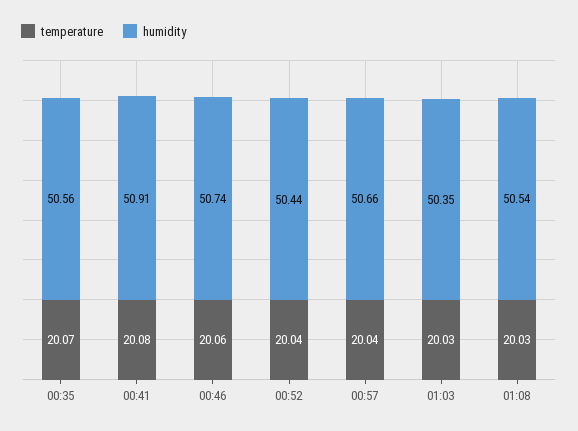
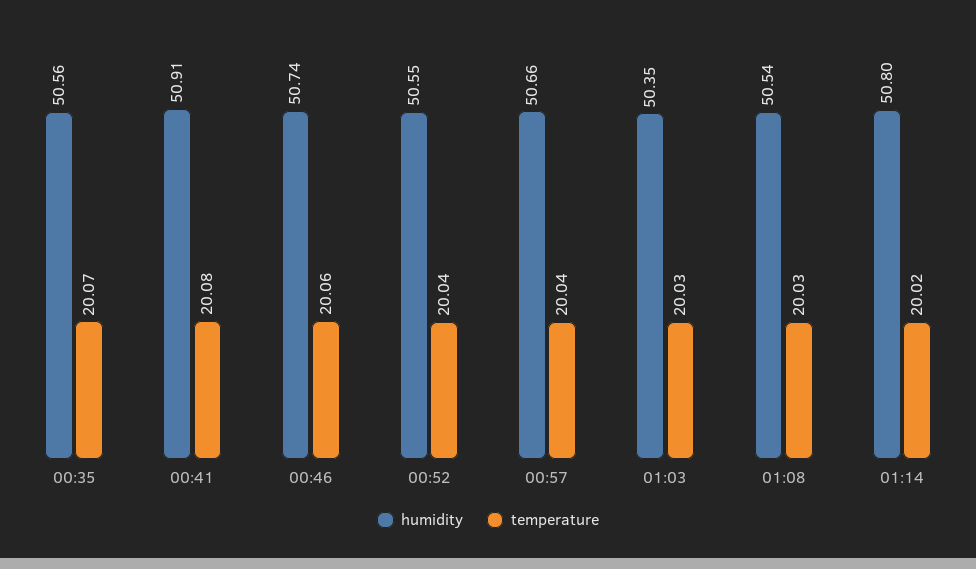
humidity, 00:52: 50.44 -> 50.55
humidity, 01:14: none -> 50.8
temperature, 01:14: none -> 20.02

